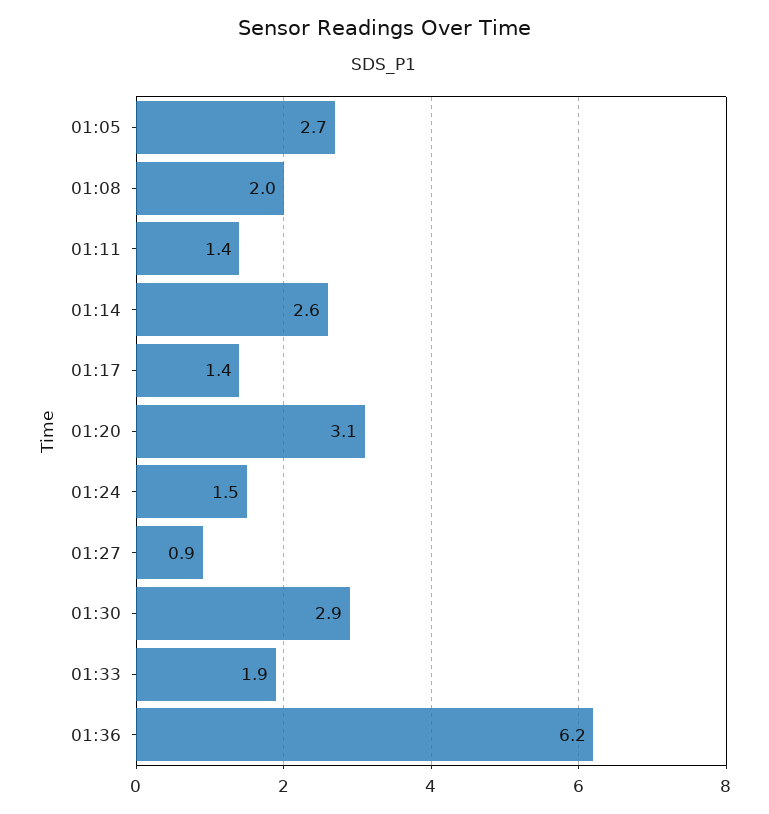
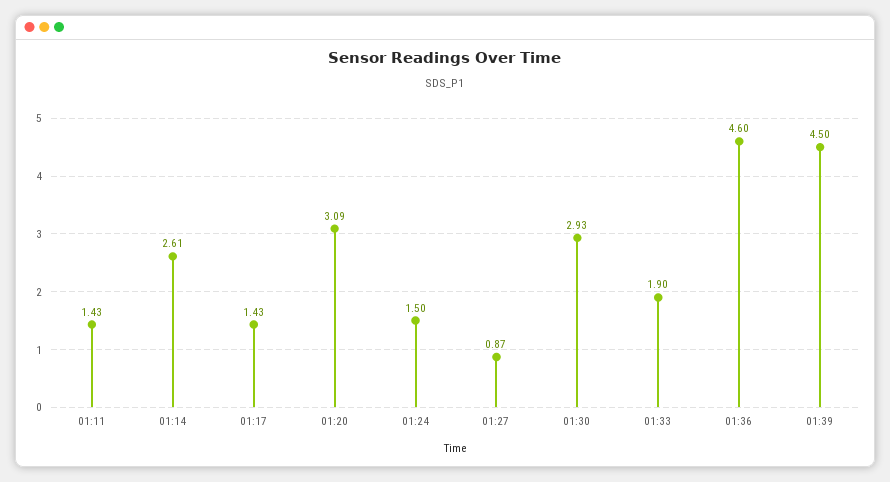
01:05: 2.7 -> none
01:08: 2 -> none
01:36: 6.2 -> 4.6
01:39: none -> 4.5

